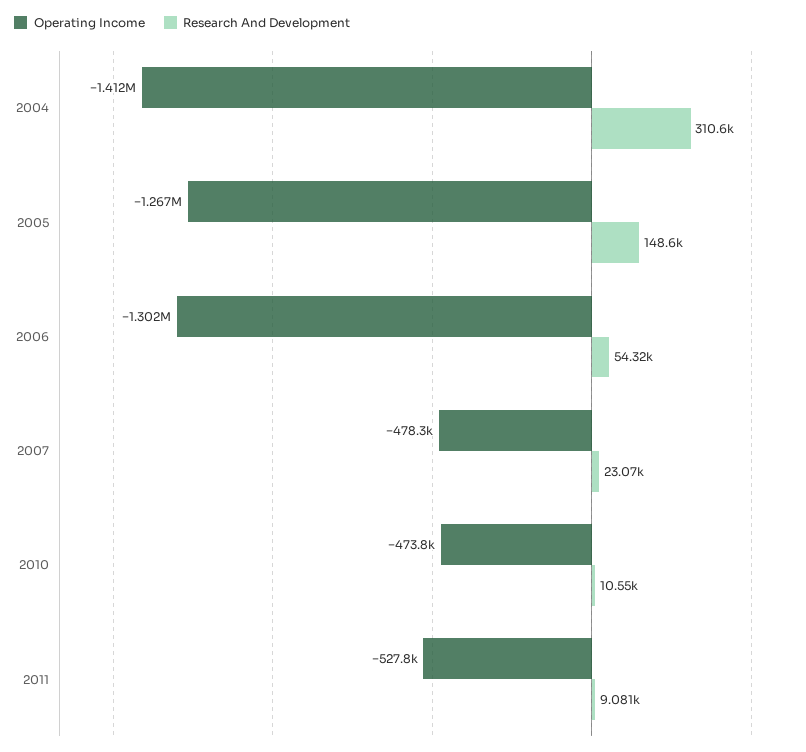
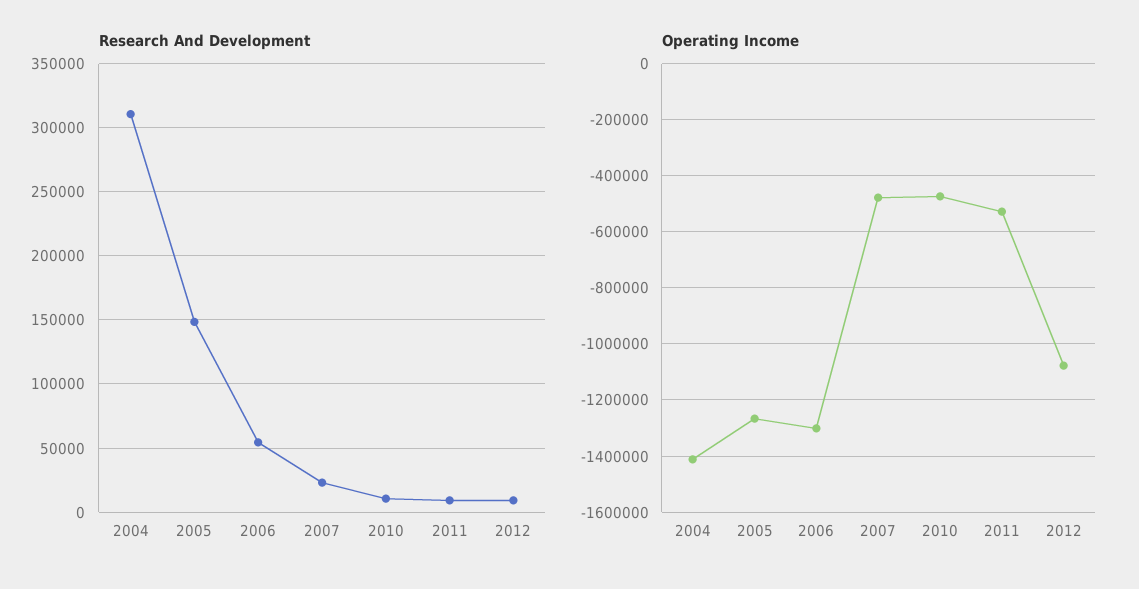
Research And Development, 2012: none -> 10000
Operating Income, 2012: none -> -1075000

